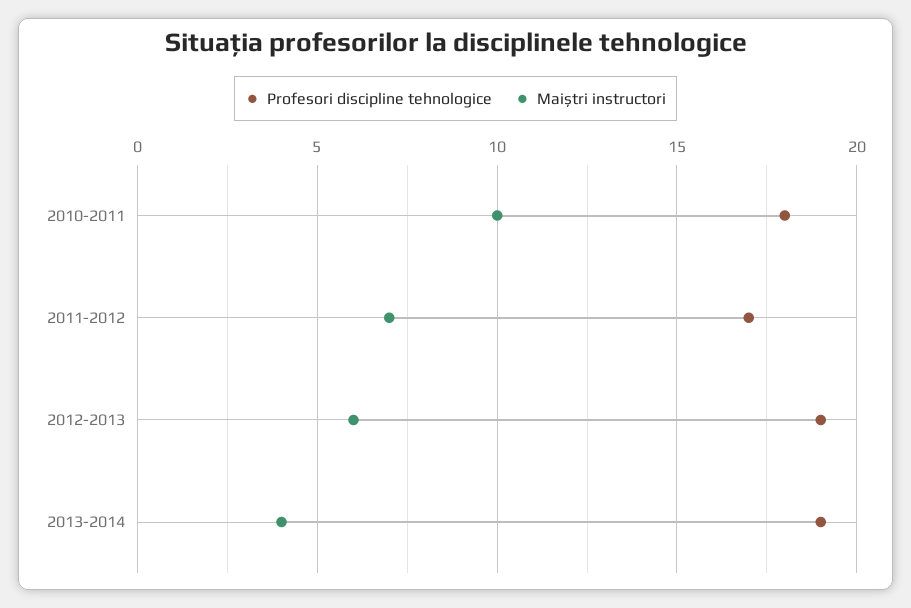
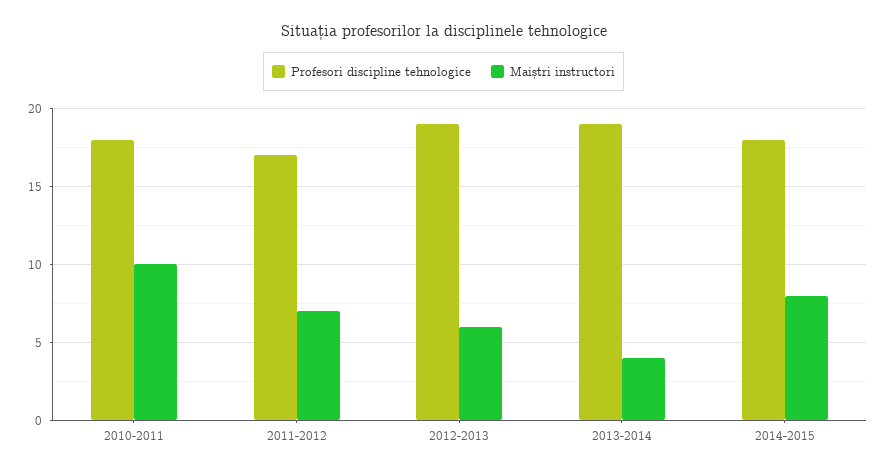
Profesori discipline tehnologice, 2014-2015: none -> 18
Maiștri instructori, 2014-2015: none -> 8

